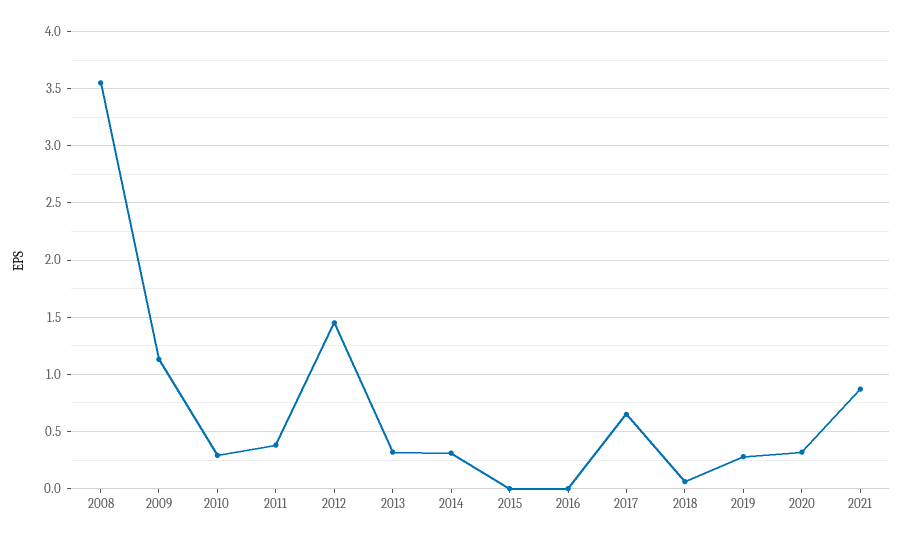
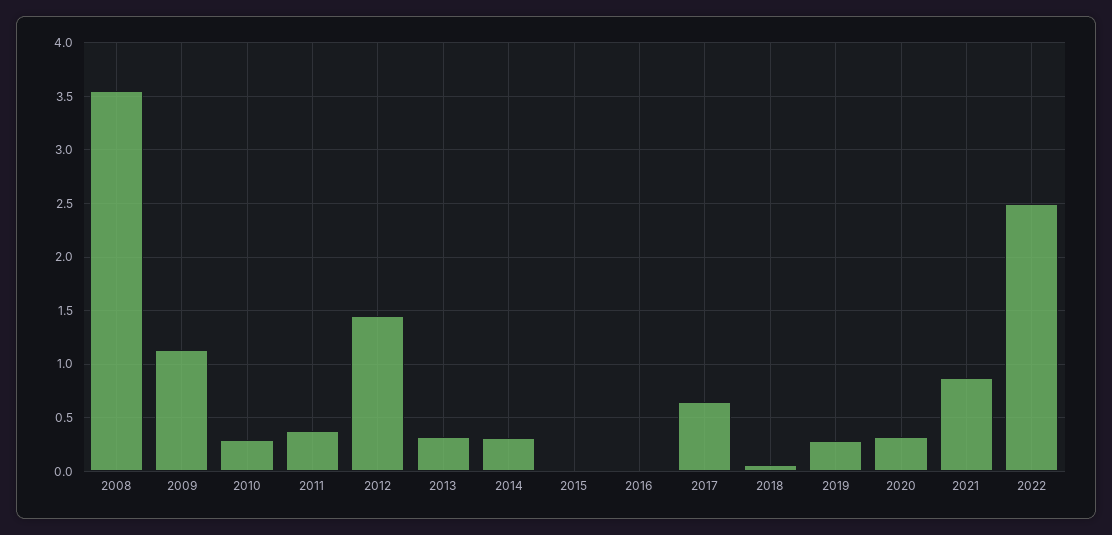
2022: none -> 2.5

